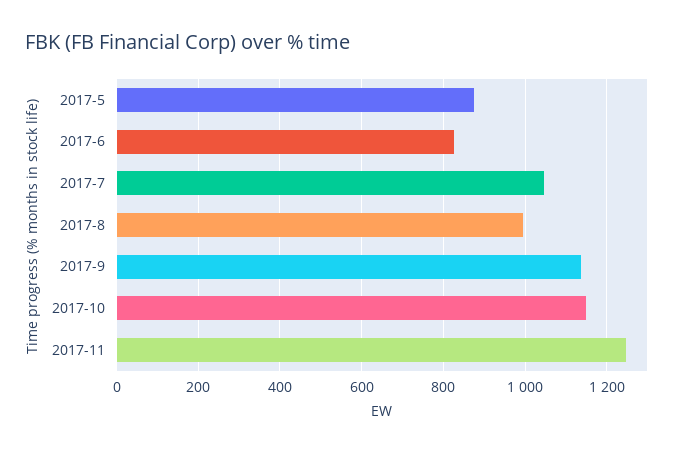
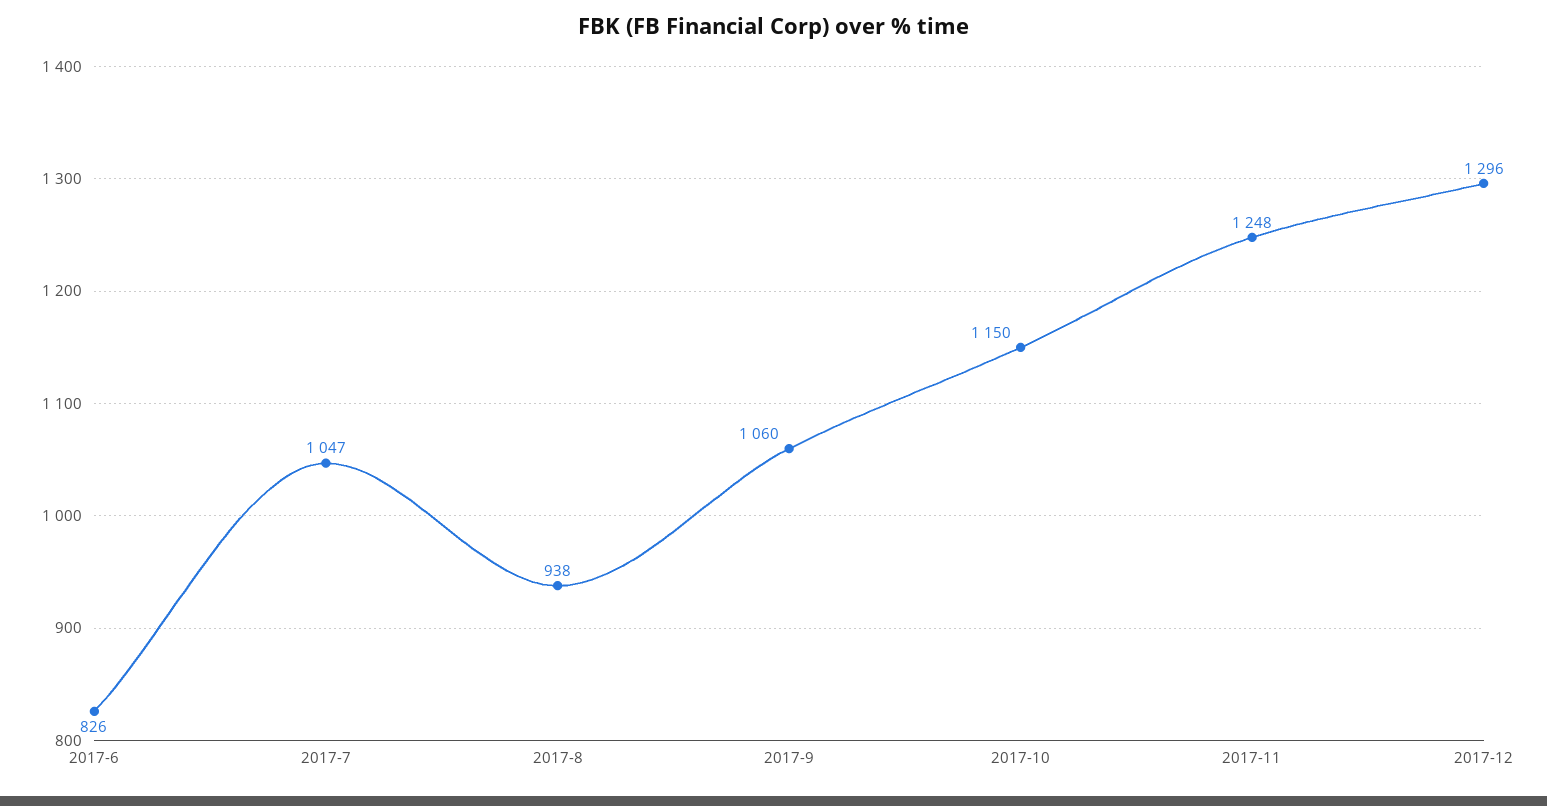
2017-5: 880 -> none
2017-8: 1000 -> 938
2017-9: 1140 -> 1060
2017-12: none -> 1296

